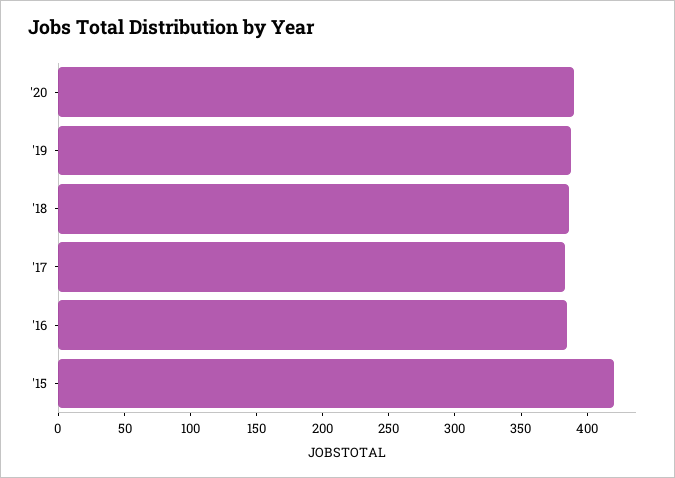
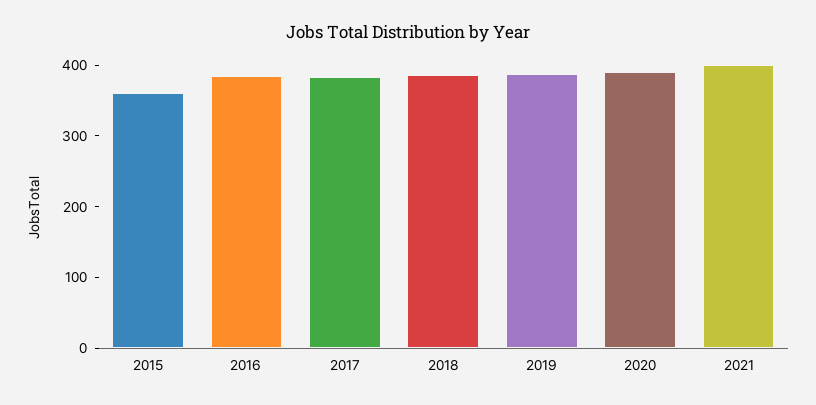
'15: 420 -> 360
2021: none -> 400

